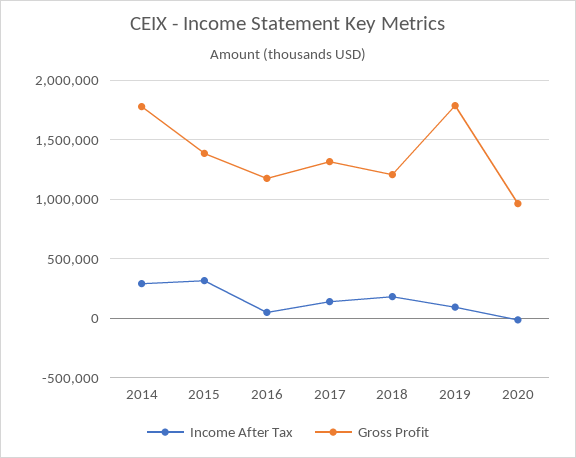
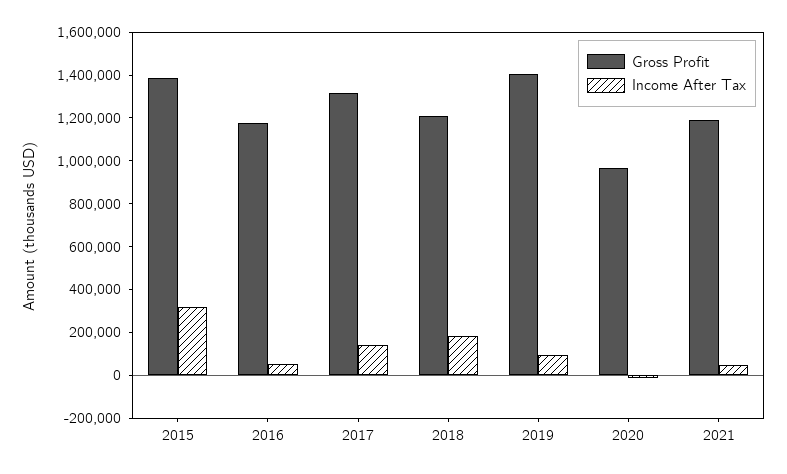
Income After Tax, 2014: 300000 -> none
Gross Profit, 2014: 1800000 -> none
Gross Profit, 2019: 1800000 -> 1400000
Gross Profit, 2021: none -> 1200000
Income After Tax, 2021: none -> 50000

